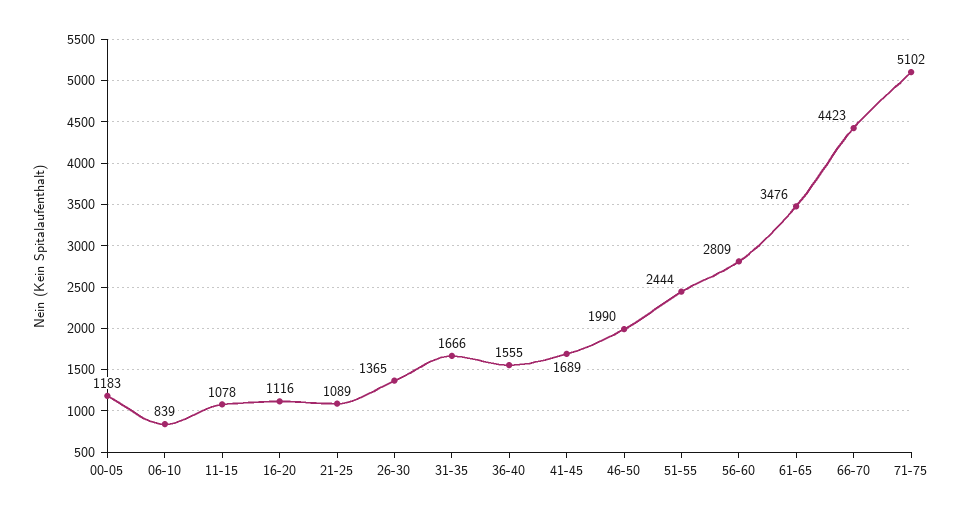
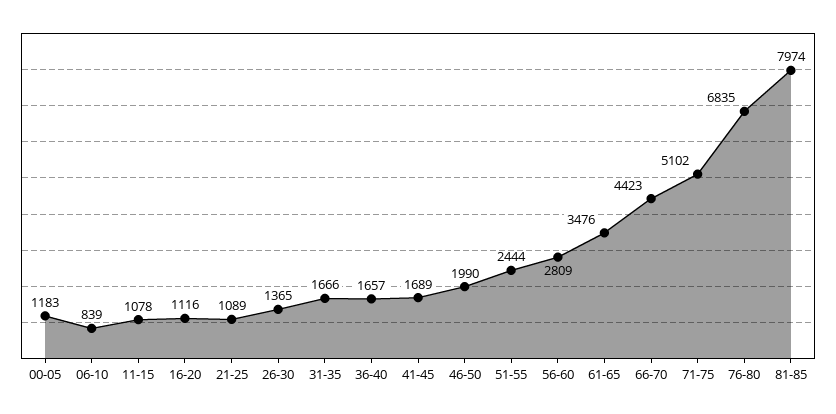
36-40: 1555 -> 1657
76-80: none -> 6835
81-85: none -> 7974

